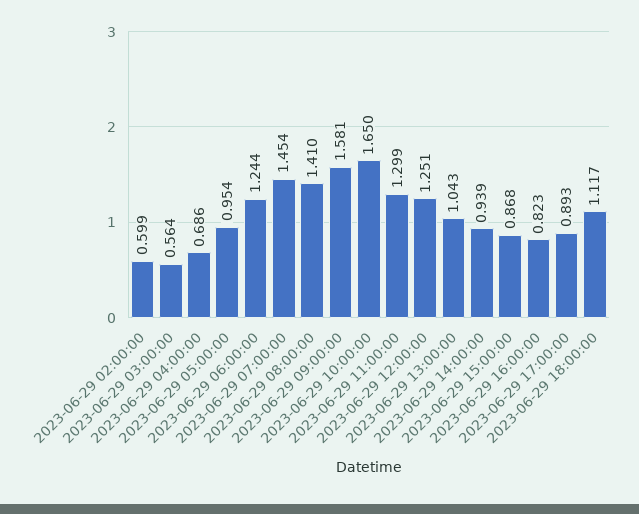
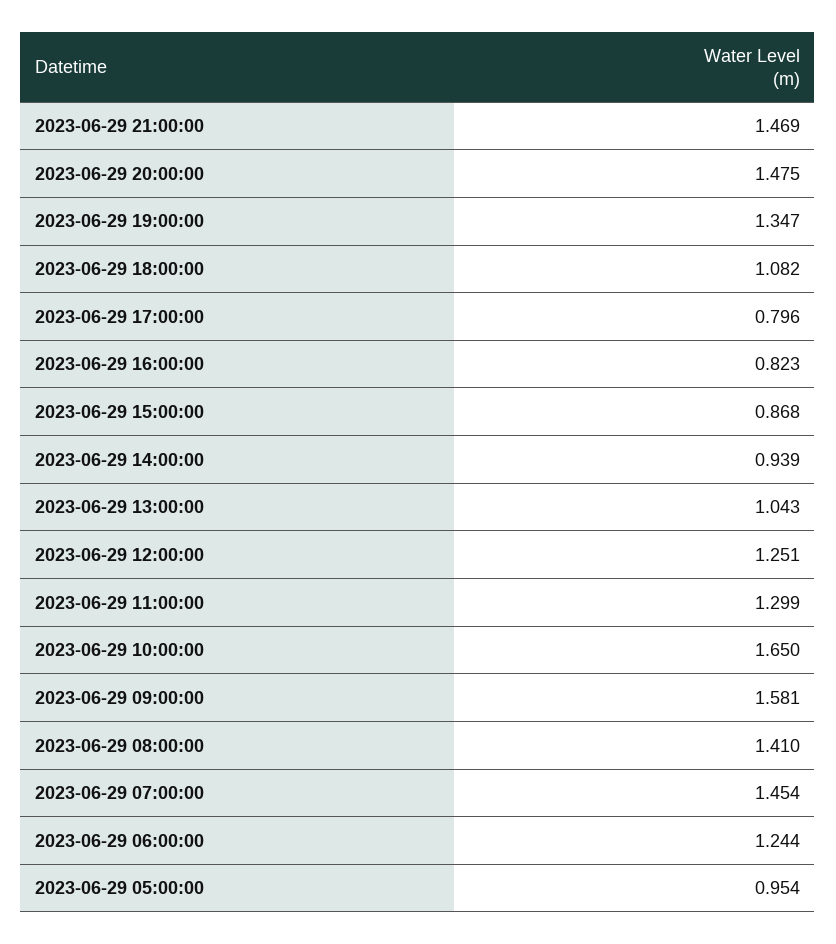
2023-06-29 02:00:00: 0.599 -> none
2023-06-29 03:00:00: 0.564 -> none
2023-06-29 04:00:00: 0.686 -> none
2023-06-29 17:00:00: 0.893 -> 0.796
2023-06-29 18:00:00: 1.117 -> 1.082
2023-06-29 21:00:00: none -> 1.469
2023-06-29 20:00:00: none -> 1.475
2023-06-29 19:00:00: none -> 1.347

